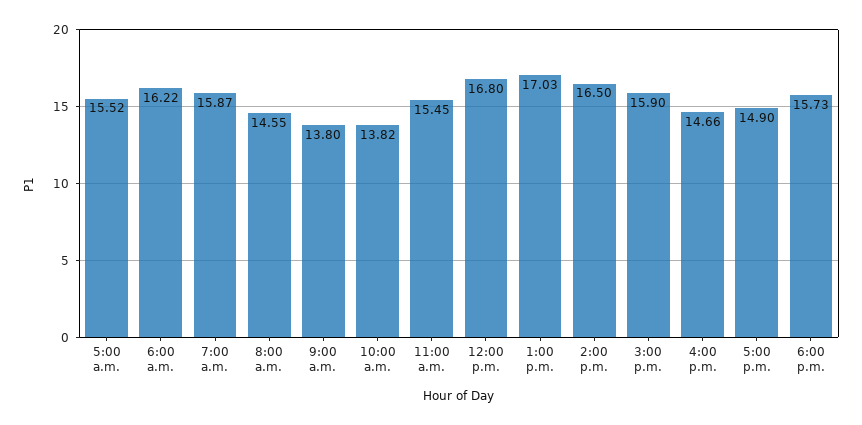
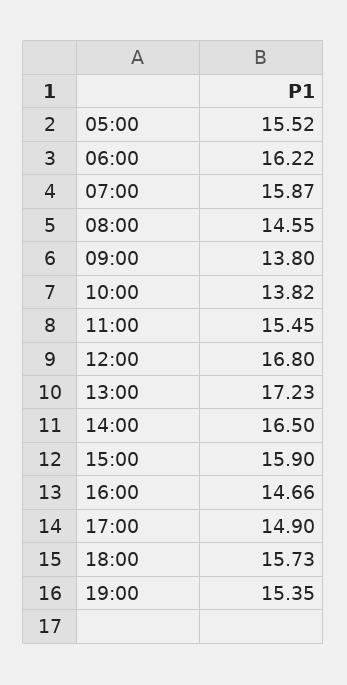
1:00 p.m.: 17.03 -> 17.23
19:00: none -> 15.35

